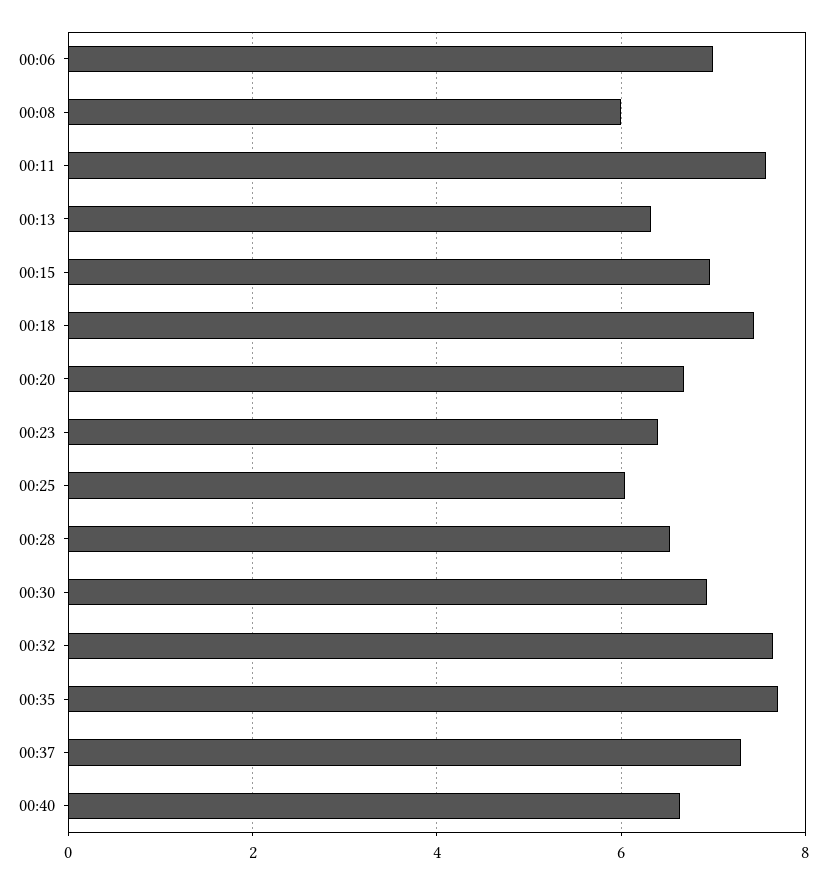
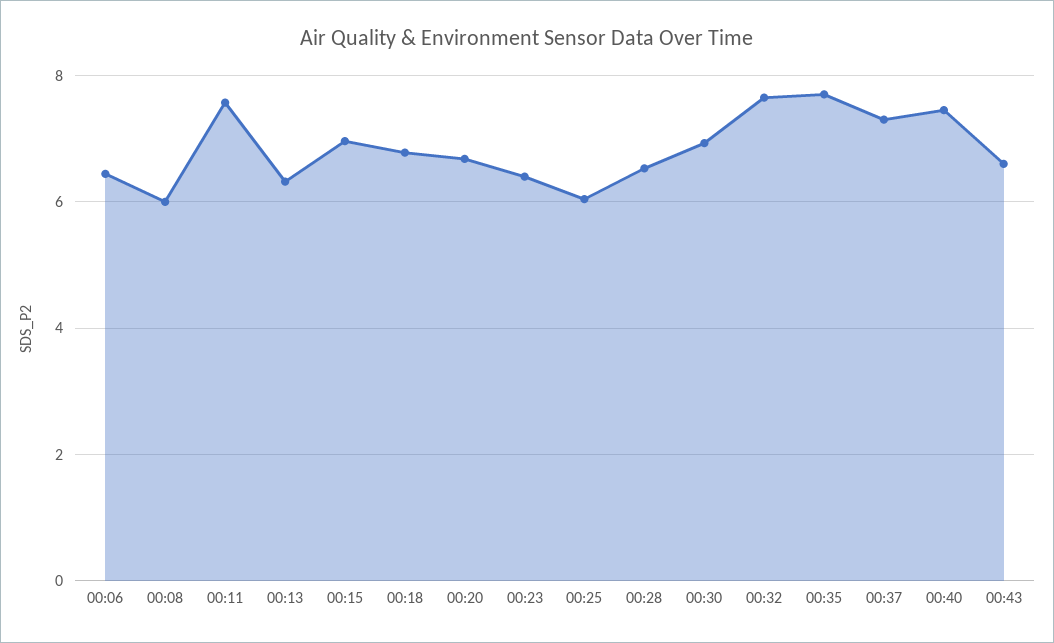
00:06: 7 -> 6.4
00:18: 7.4 -> 6.8
00:40: 6.6 -> 7.4
00:43: none -> 6.6

